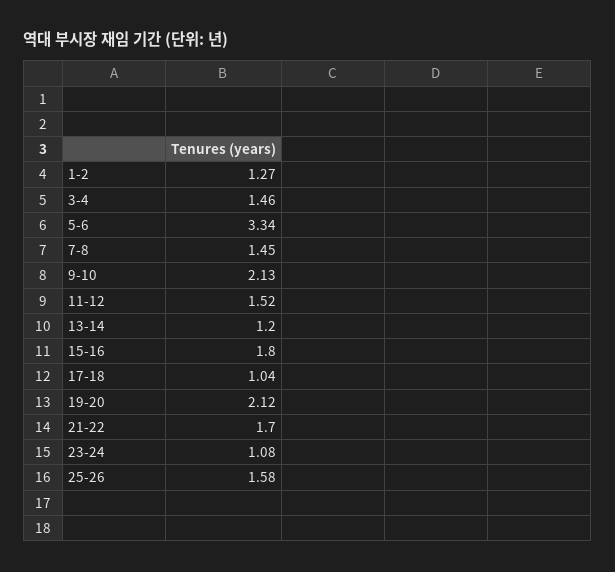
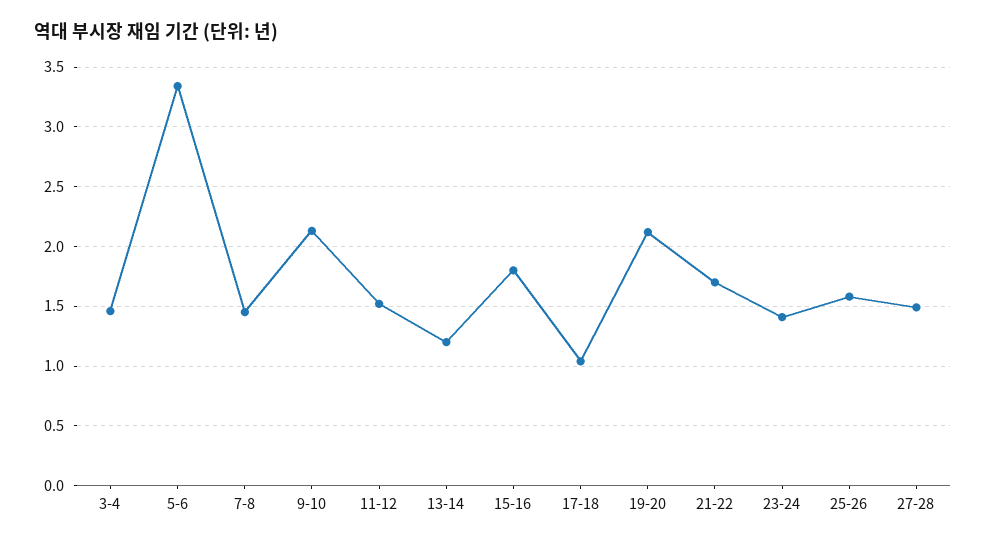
1-2: 1.27 -> none
23-24: 1.08 -> 1.4
27-28: none -> 1.5

